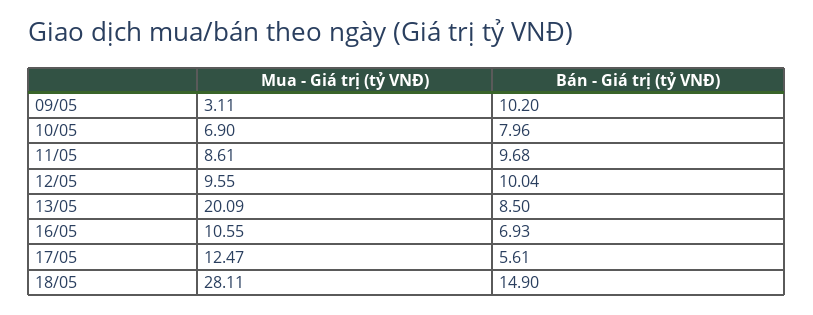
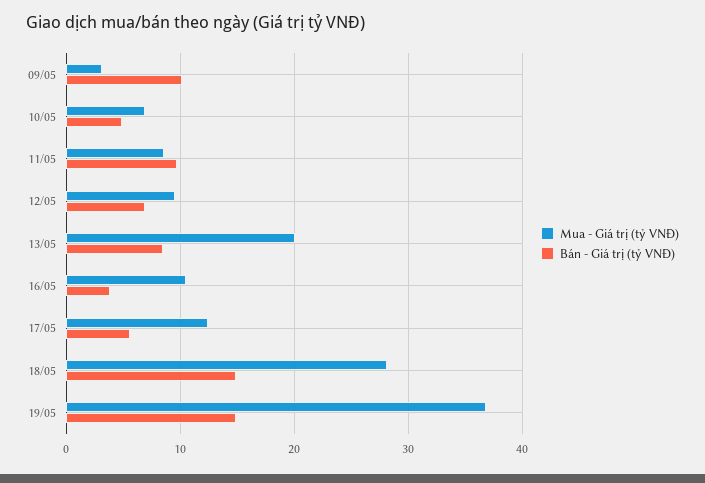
Bán - Giá trị (tỷ VNĐ), 10/05: 7.96 -> 5
Bán - Giá trị (tỷ VNĐ), 12/05: 10.04 -> 7
Bán - Giá trị (tỷ VNĐ), 16/05: 6.93 -> 4
Mua - Giá trị (tỷ VNĐ), 19/05: none -> 37
Bán - Giá trị (tỷ VNĐ), 19/05: none -> 15

